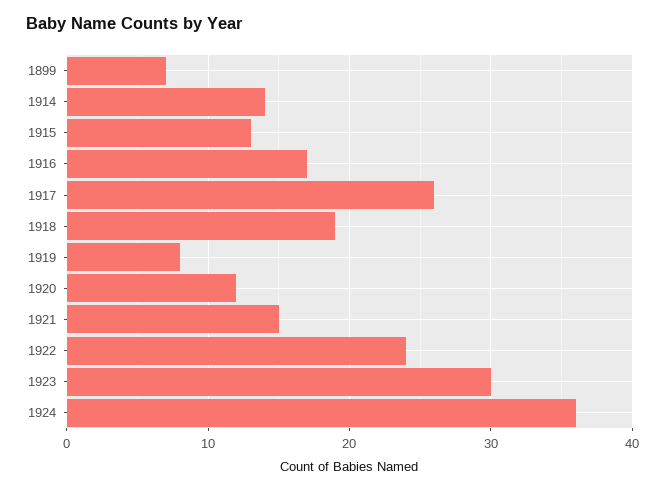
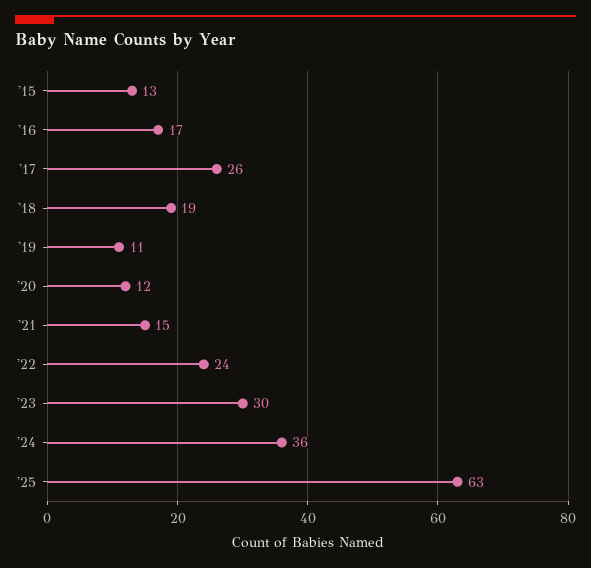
1899: 7 -> none
1914: 14 -> none
1919: 8 -> 11
'25: none -> 63

